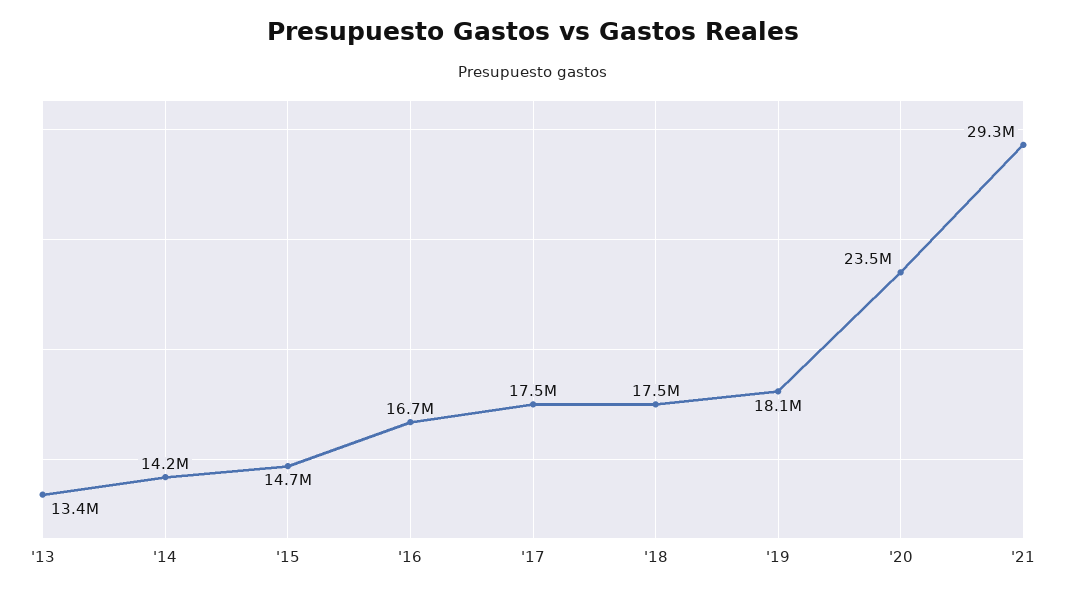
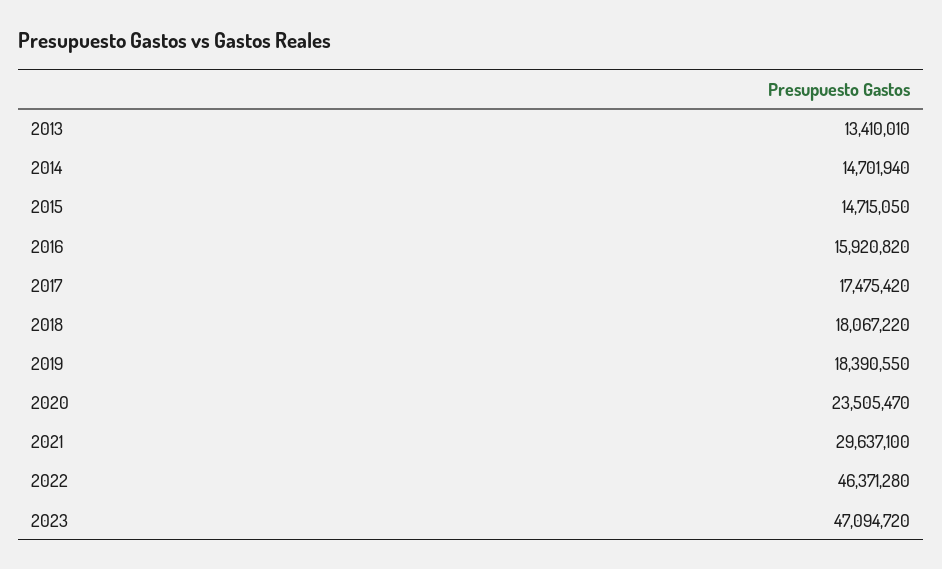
'14: 14200000 -> 14701940
'16: 16700000 -> 15920820
'18: 17500000 -> 18067220
'19: 18100000 -> 18390550
'21: 29300000 -> 29637100
2022: none -> 46371280
2023: none -> 47094720

